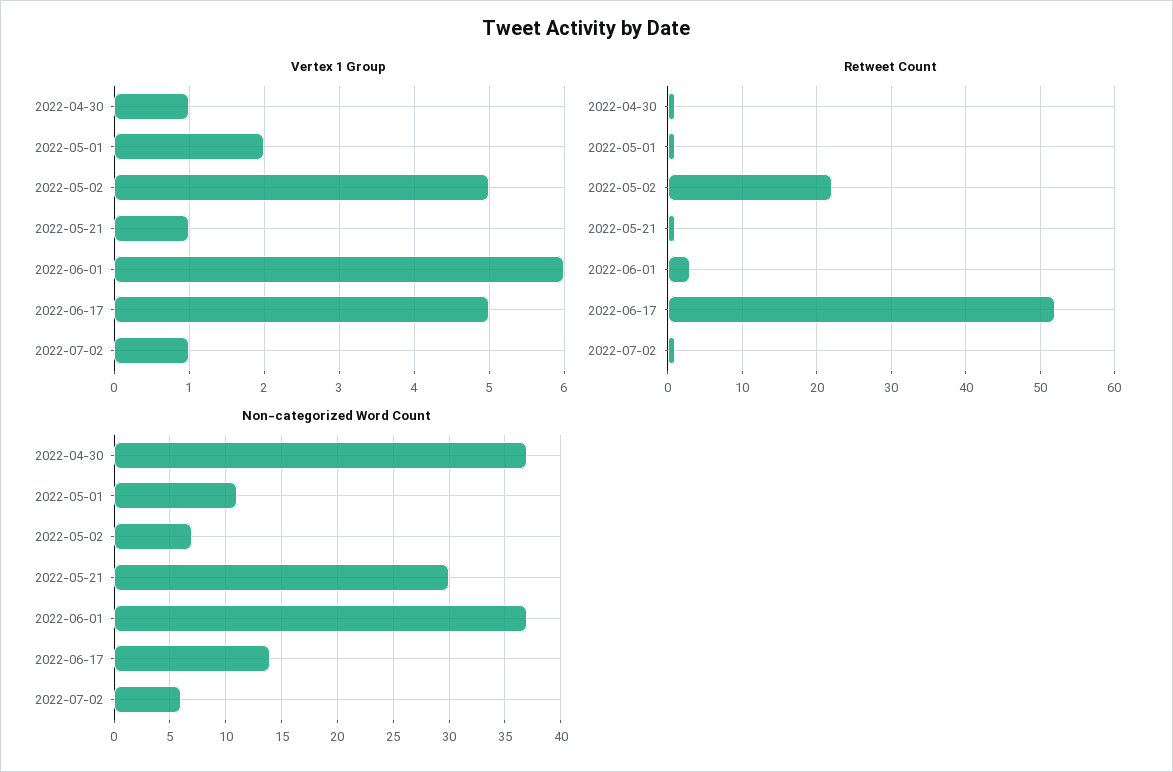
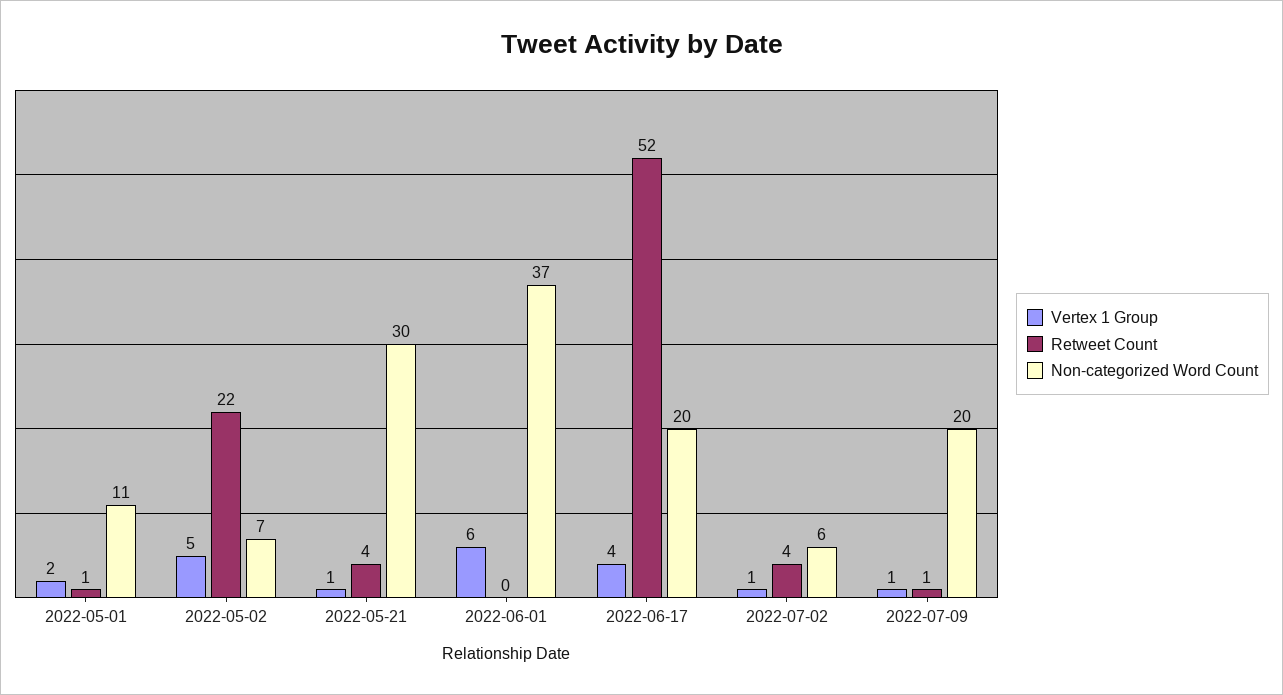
Vertex 1 Group, 2022-04-30: 1 -> none
Vertex 1 Group, 2022-06-17: 5 -> 4
Retweet Count, 2022-04-30: 1 -> none
Retweet Count, 2022-05-21: 1 -> 4
Retweet Count, 2022-06-01: 3 -> 0
Retweet Count, 2022-07-02: 1 -> 4
Non-categorized Word Count, 2022-04-30: 37 -> none
Non-categorized Word Count, 2022-06-17: 14 -> 20
Vertex 1 Group, 2022-07-09: none -> 1
Retweet Count, 2022-07-09: none -> 1
Non-categorized Word Count, 2022-07-09: none -> 20

